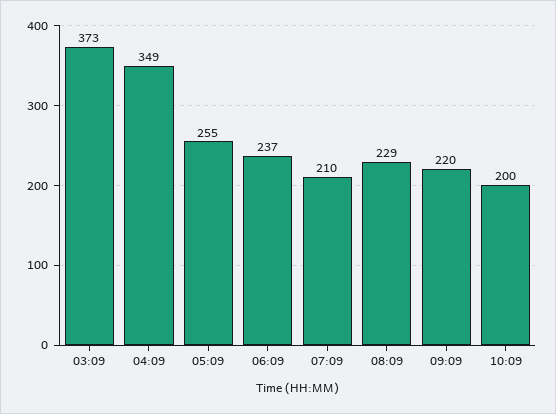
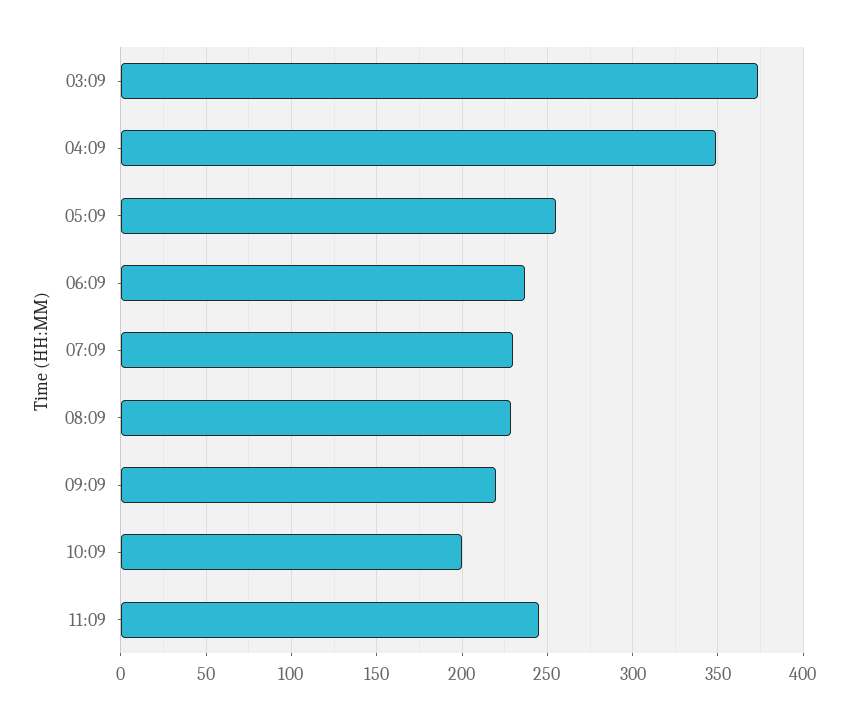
07:09: 210 -> 230
11:09: none -> 245

